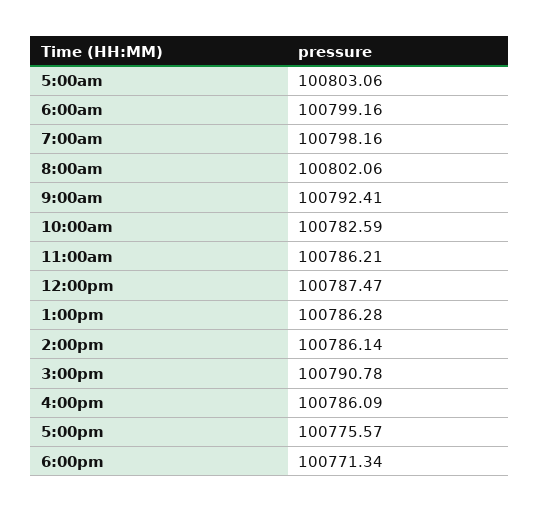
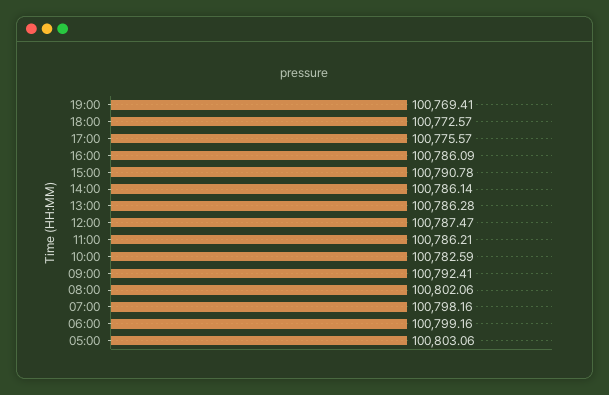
6:00pm: 100771.34 -> 100772.57
19:00: none -> 100769.41

